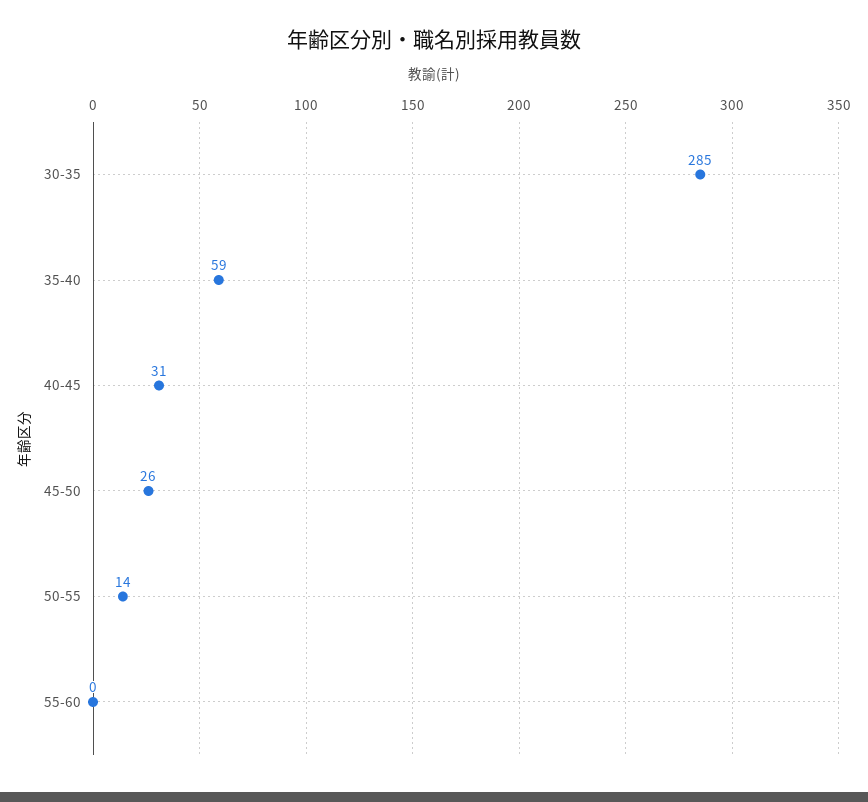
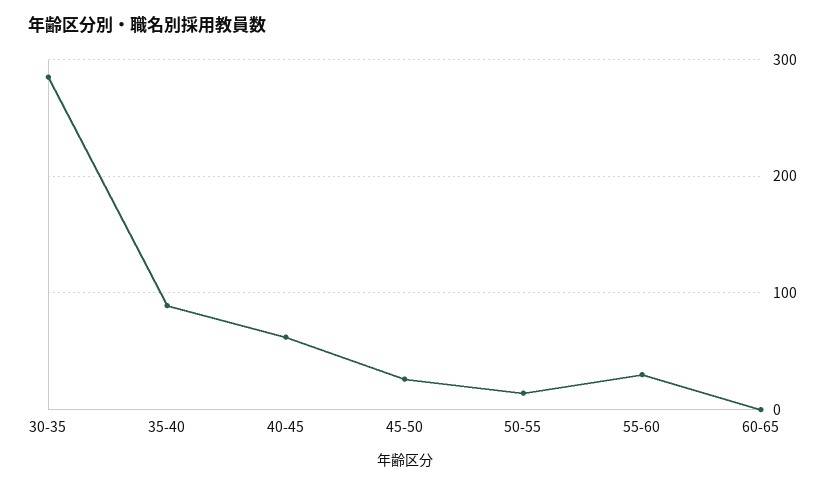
35-40: 59 -> 90
40-45: 31 -> 60
55-60: 0 -> 30
60-65: none -> 0

